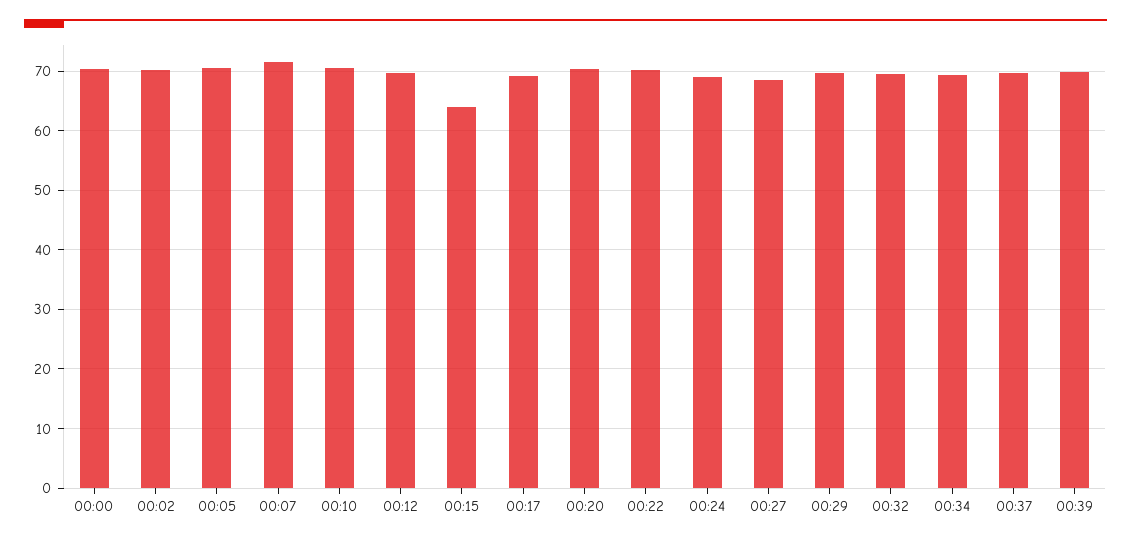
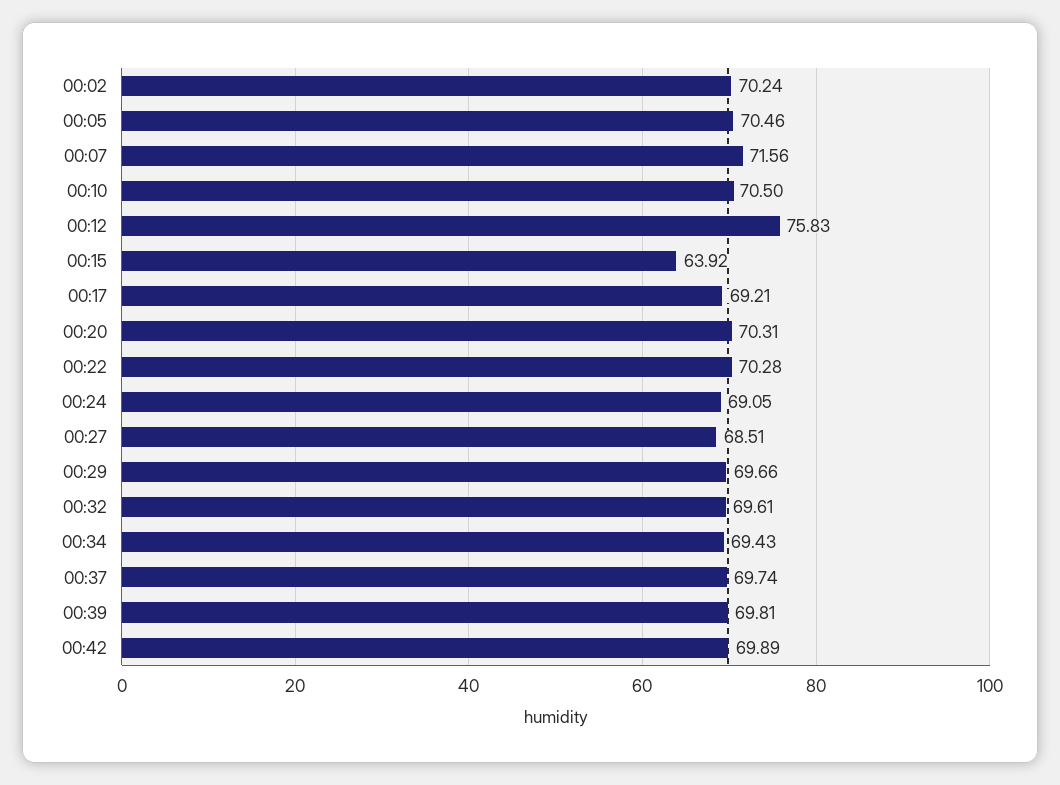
00:00: 70 -> none
00:12: 70 -> 75.83
00:42: none -> 69.89

